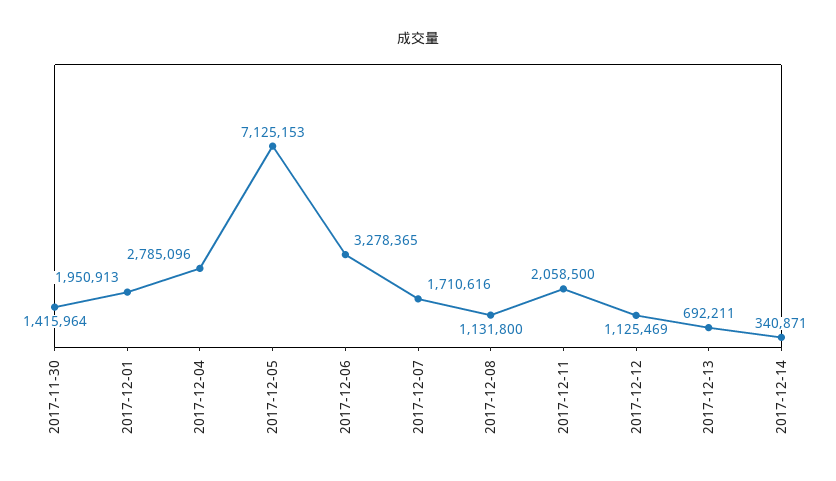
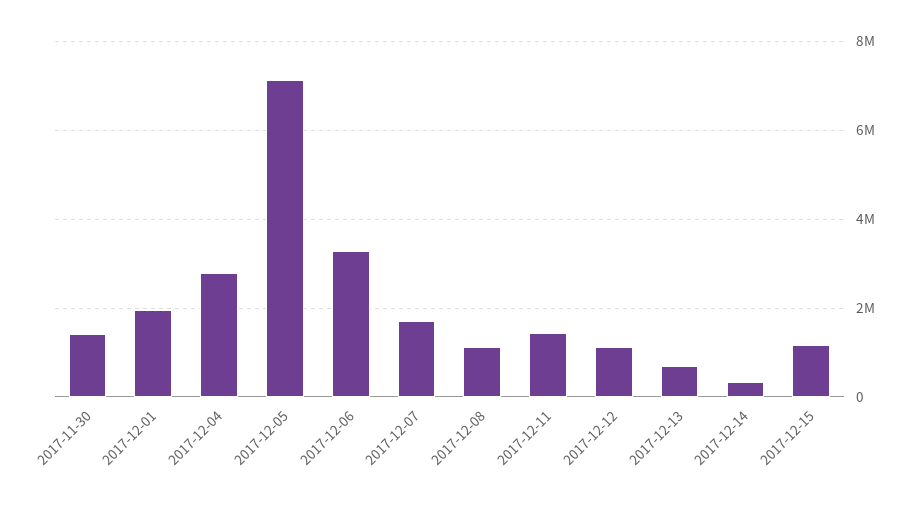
2017-12-11: 2058500 -> 1400000
2017-12-15: none -> 1200000

